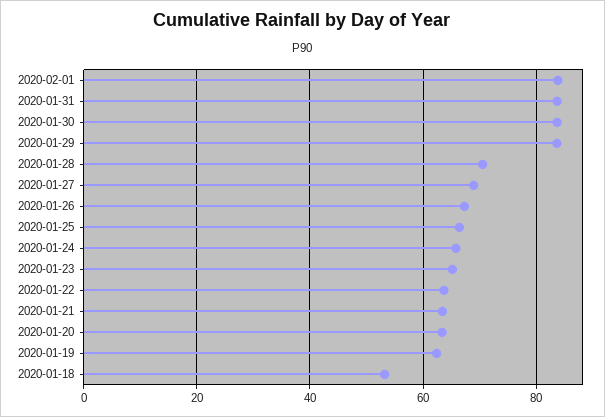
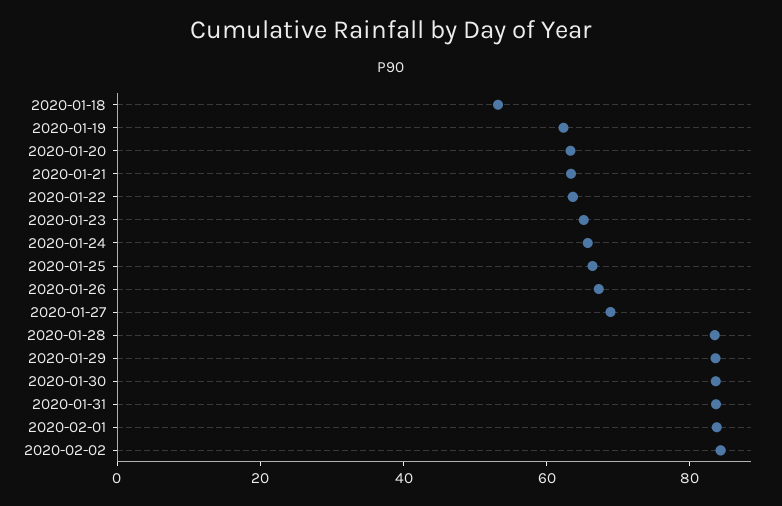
2020-01-28: 70 -> 85
2020-02-02: none -> 85

